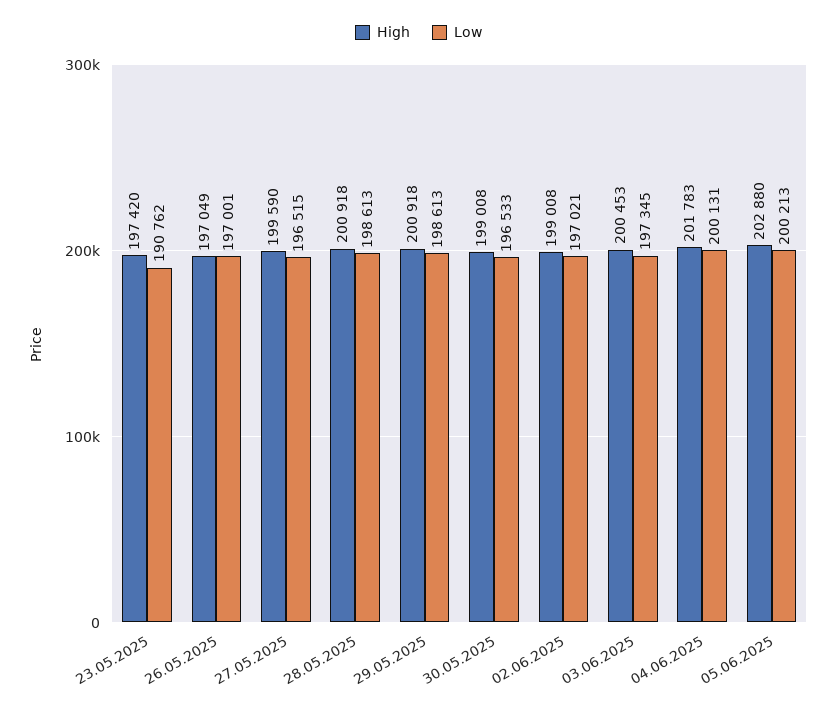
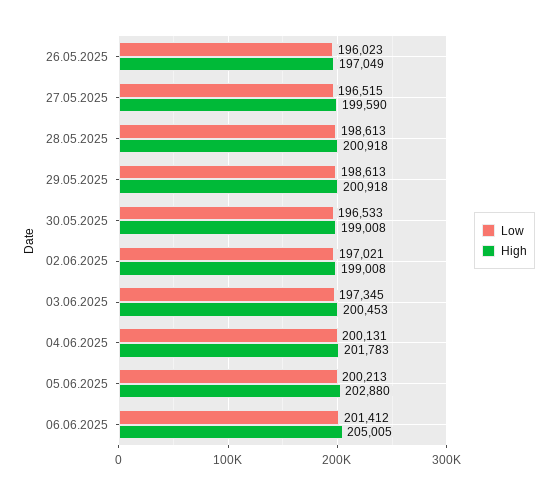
High, 23.05.2025: 197420 -> none
Low, 23.05.2025: 190762 -> none
Low, 26.05.2025: 197001 -> 196023
Low, 06.06.2025: none -> 201412
High, 06.06.2025: none -> 205005

